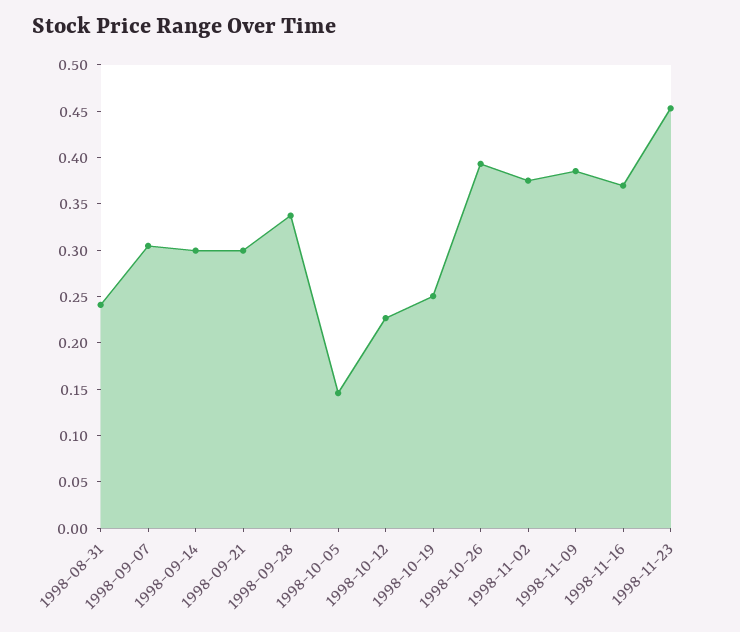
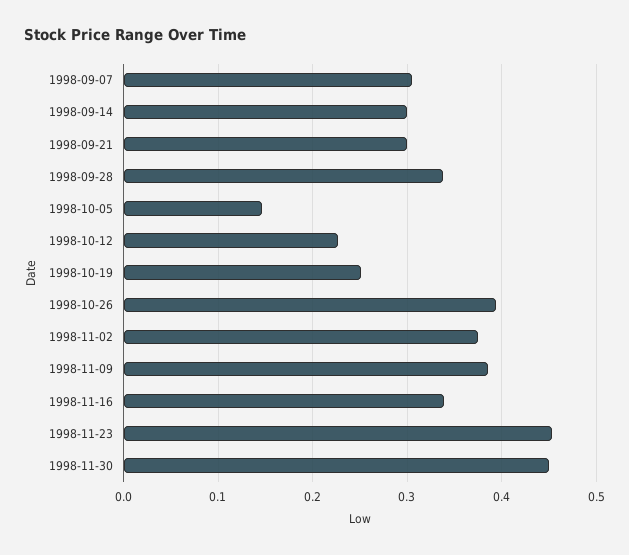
1998-08-31: 0.24 -> none
1998-11-16: 0.37 -> 0.34
1998-11-30: none -> 0.45

